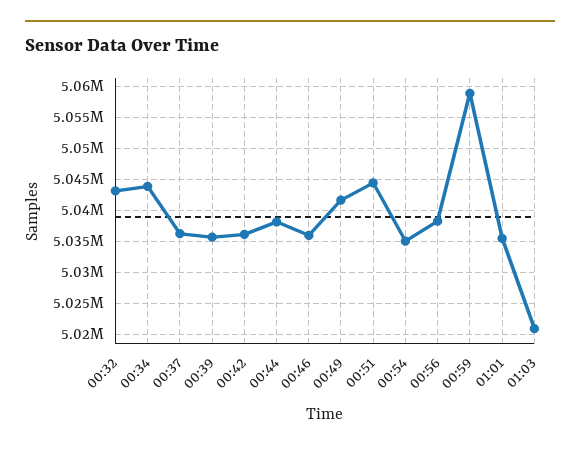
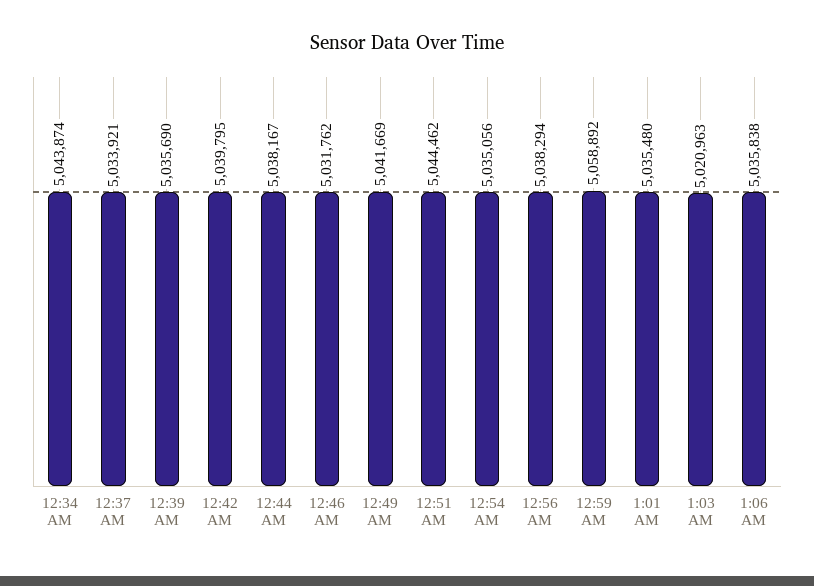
00:32: 5043000 -> none
00:37: 5036000 -> 5033921
00:42: 5036000 -> 5039795
00:46: 5036000 -> 5031762
1:06 AM: none -> 5035838

